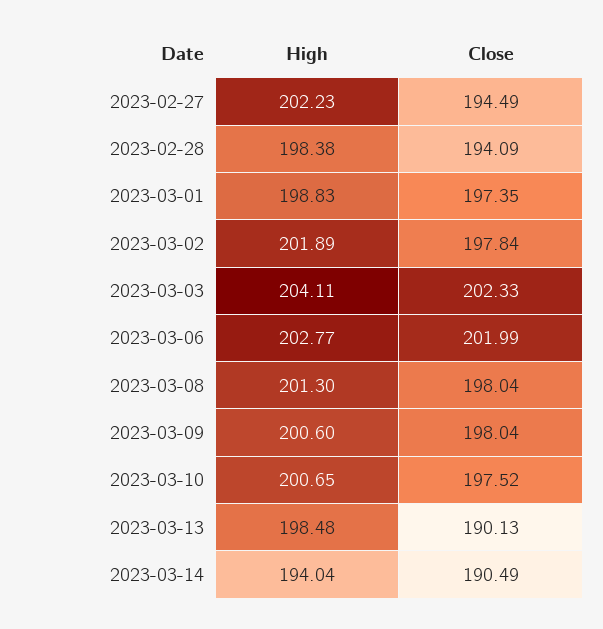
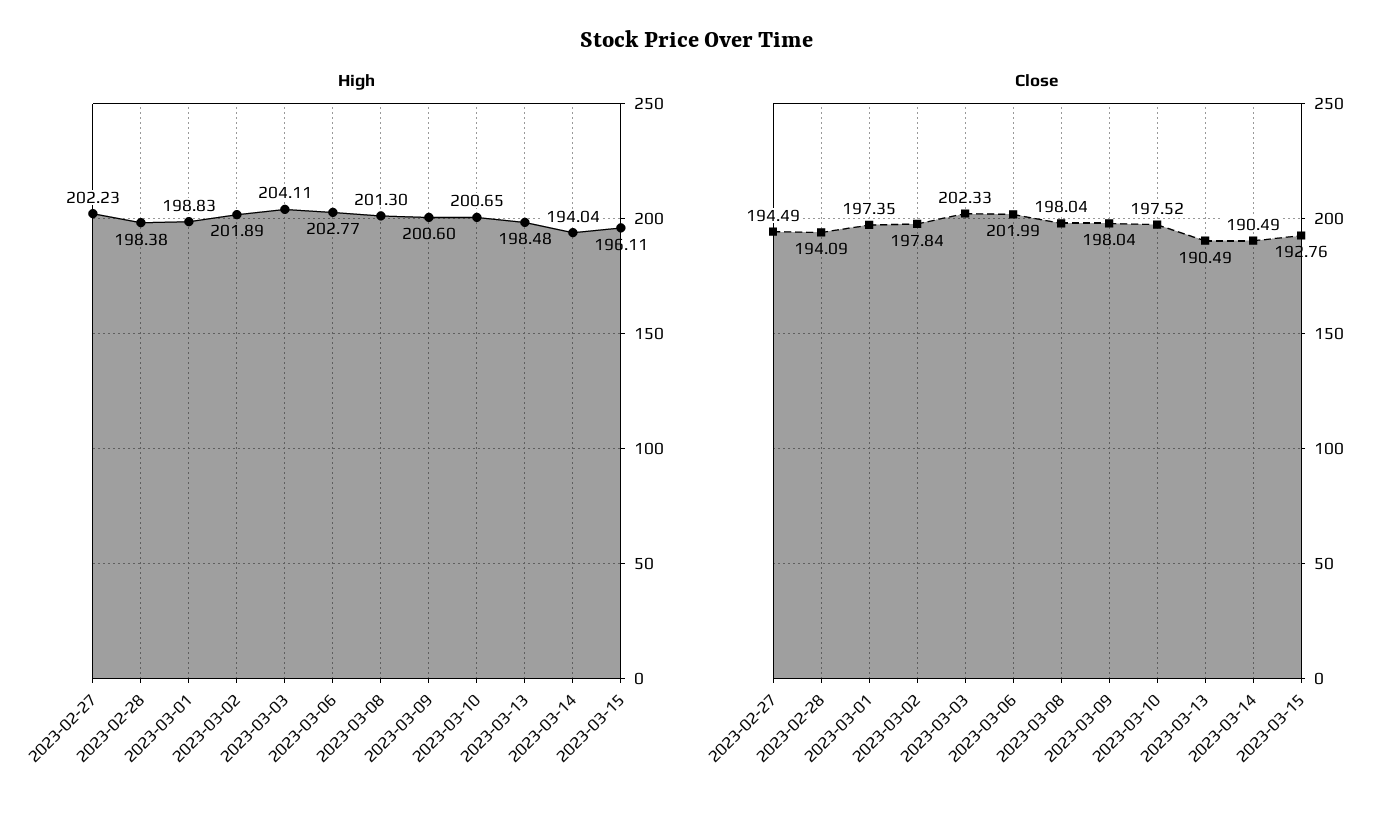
Close, 2023-03-13: 190.13 -> 190.49
High, 2023-03-15: none -> 196.11
Close, 2023-03-15: none -> 192.76

